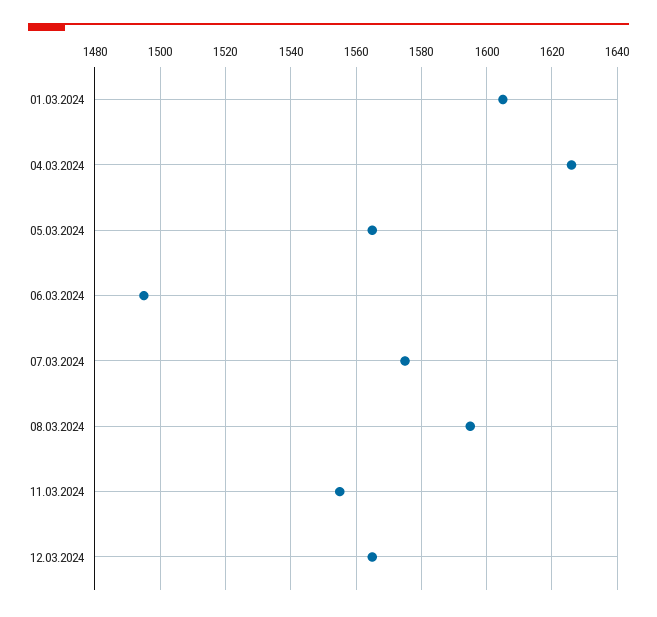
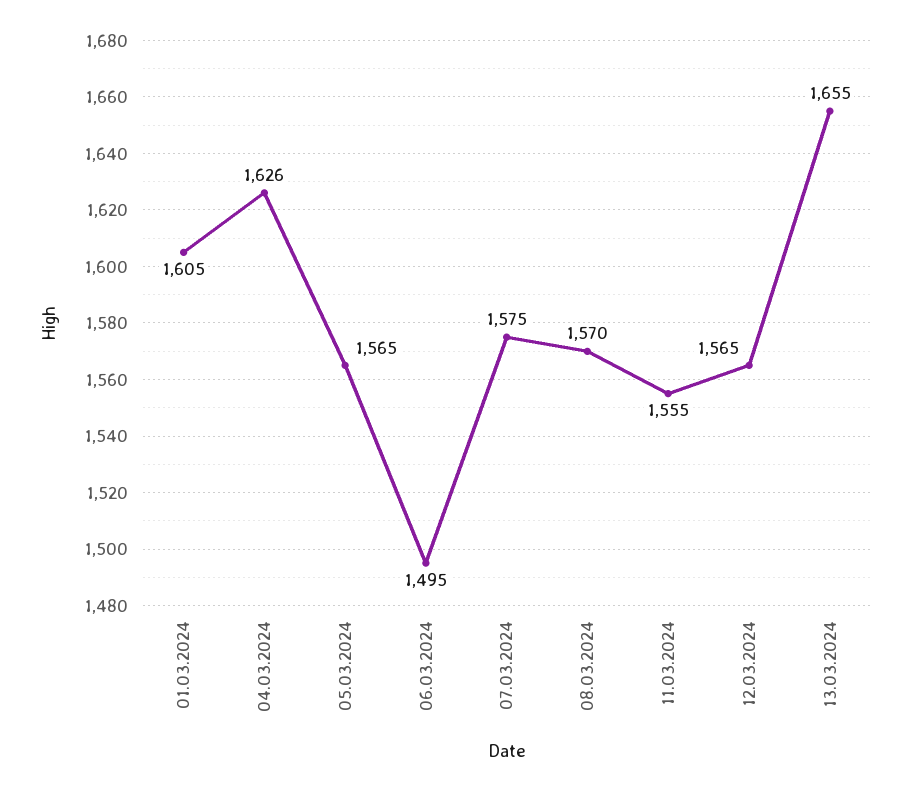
08.03.2024: 1595 -> 1570
13.03.2024: none -> 1655

